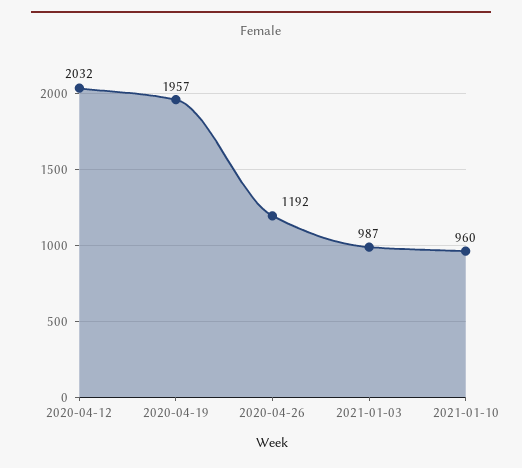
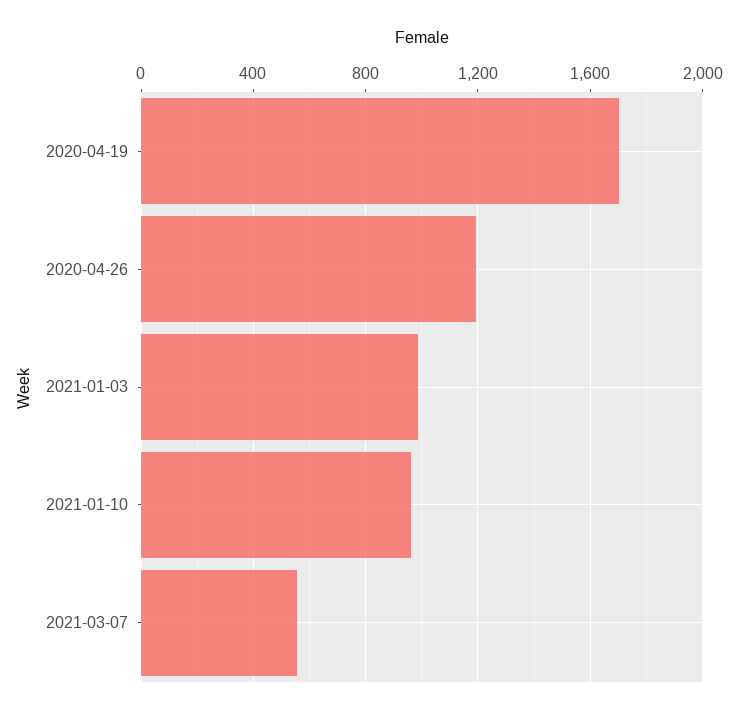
2020-04-12: 2032 -> none
2020-04-19: 1957 -> 1700
2021-03-07: none -> 550

